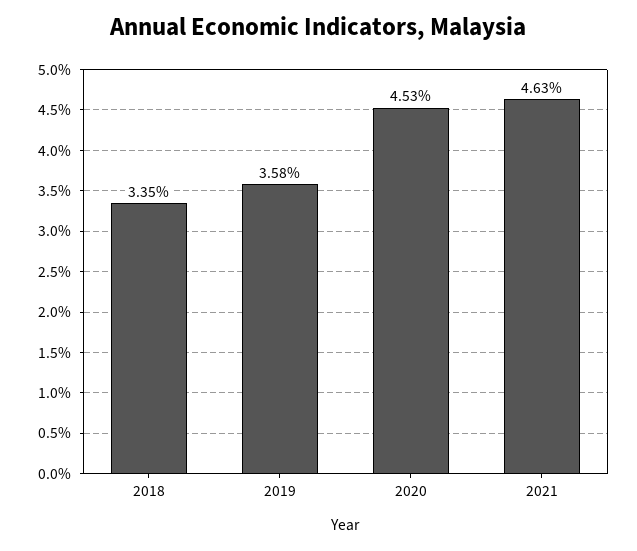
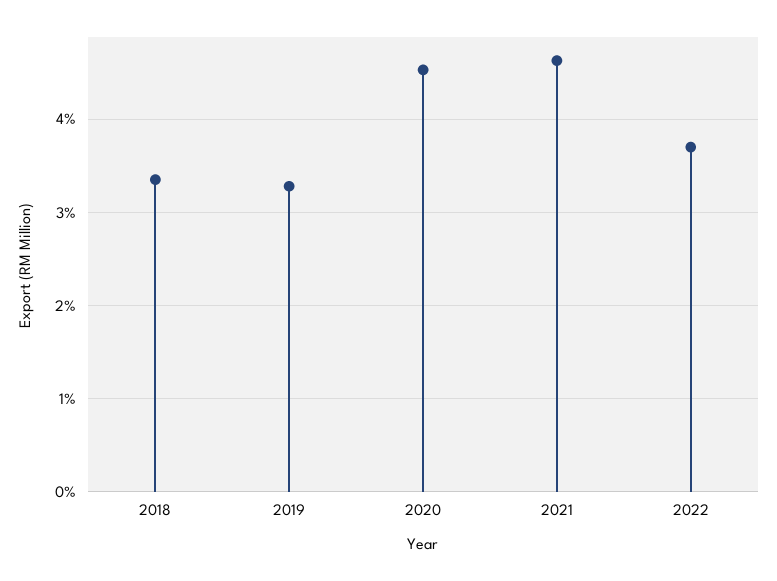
2019: 3.58 -> 3.3
2022: none -> 3.7

